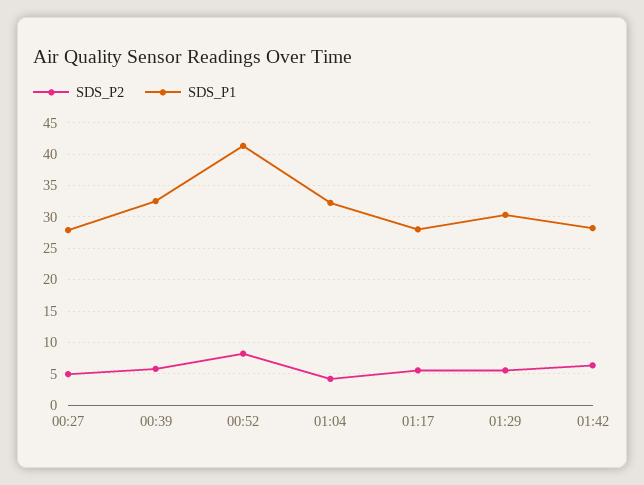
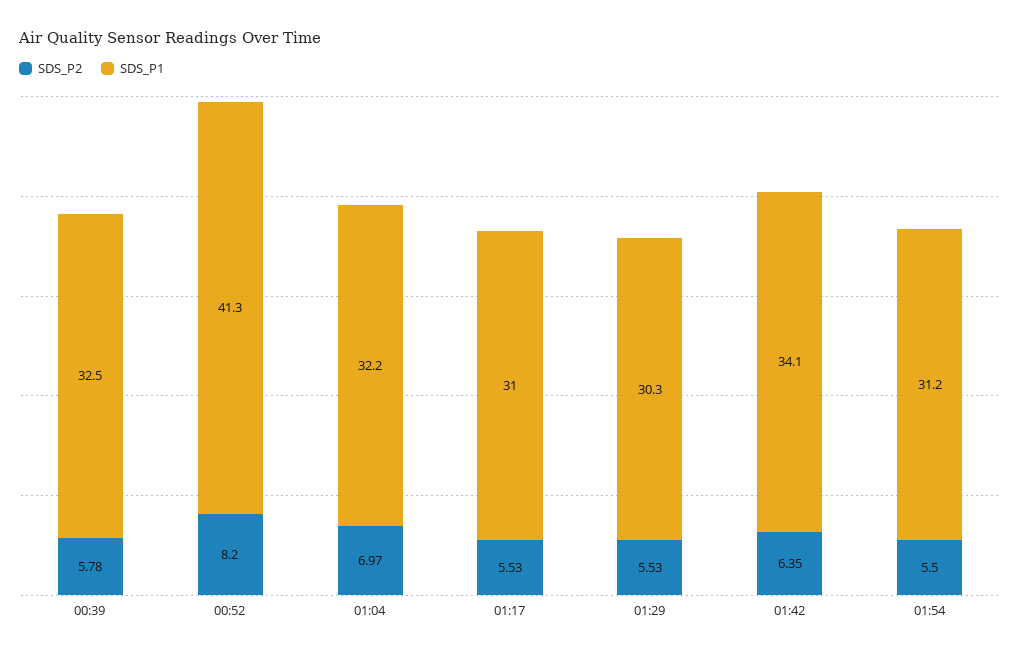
SDS_P2, 00:27: 5 -> none
SDS_P1, 00:27: 28 -> none
SDS_P2, 01:04: 4 -> 6.97
SDS_P1, 01:17: 28 -> 31
SDS_P1, 01:42: 28 -> 34.1
SDS_P2, 01:54: none -> 5.5
SDS_P1, 01:54: none -> 31.2

